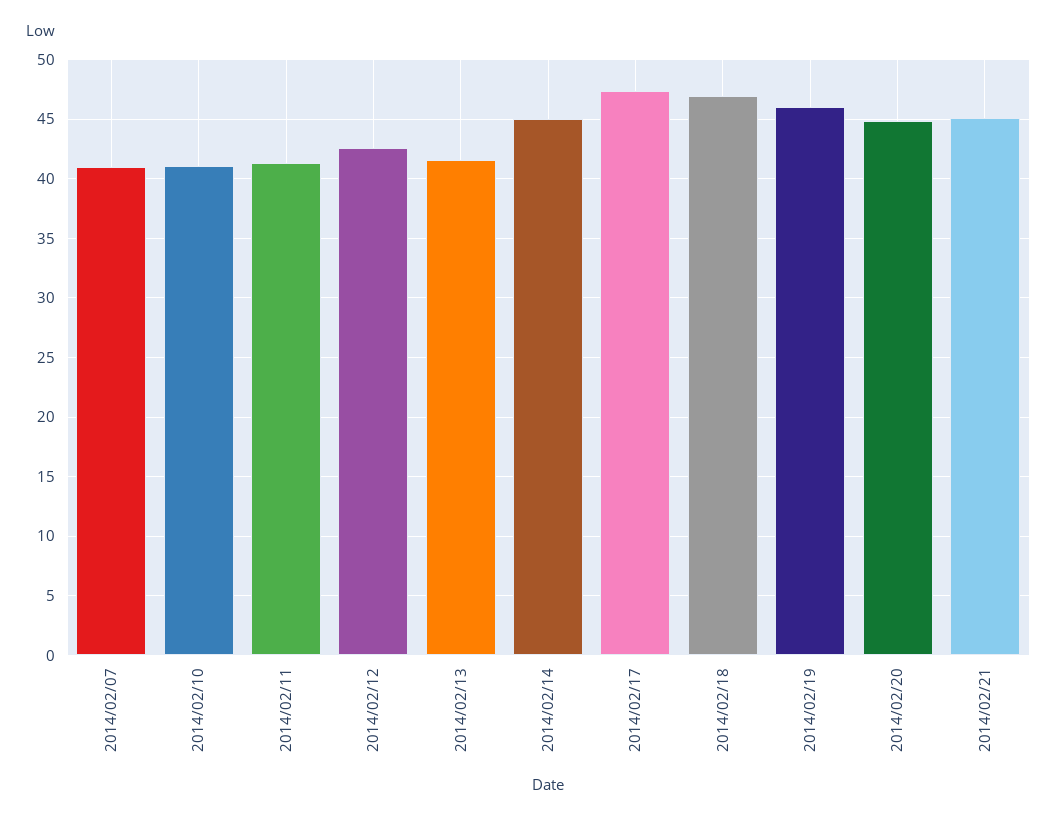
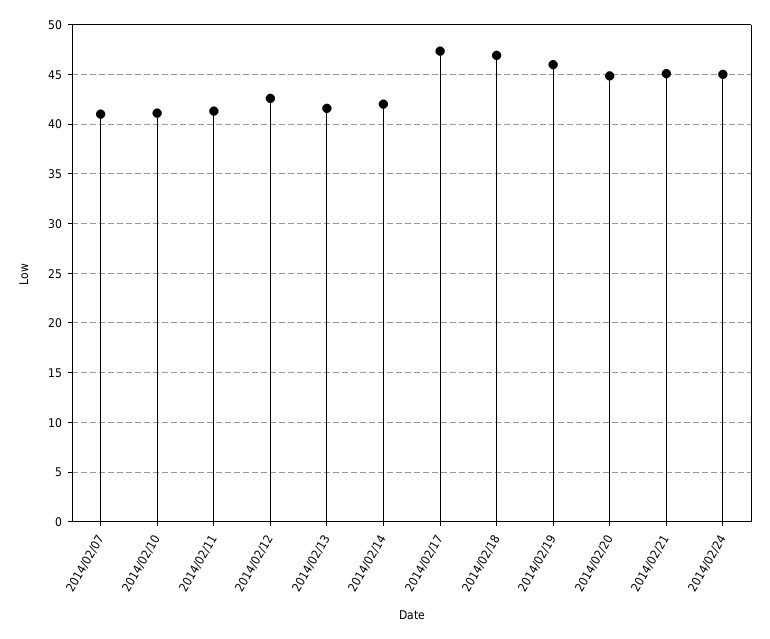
2014/02/14: 45 -> 42
2014/02/24: none -> 45

